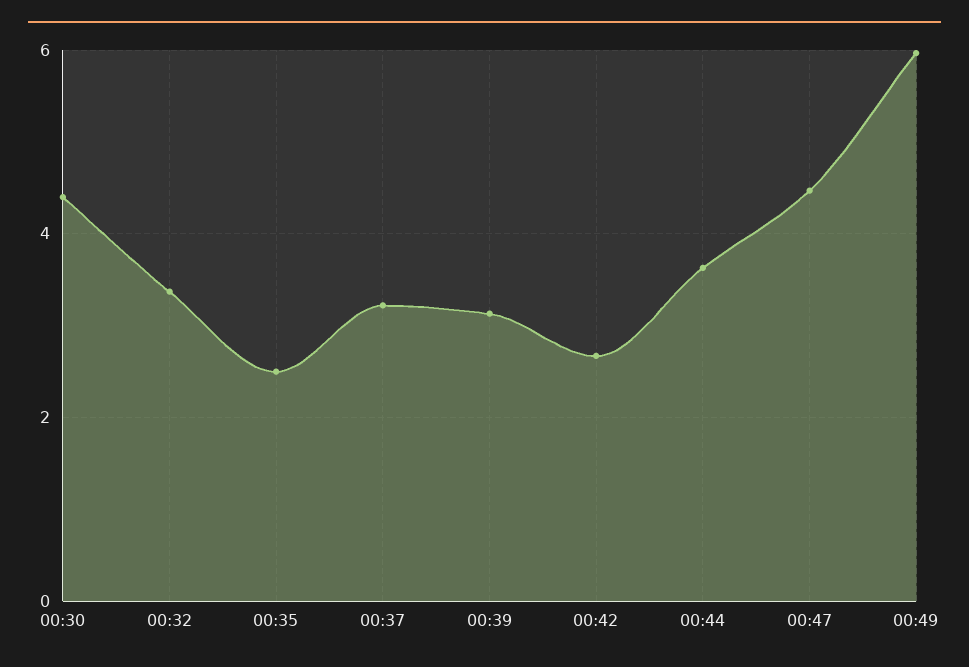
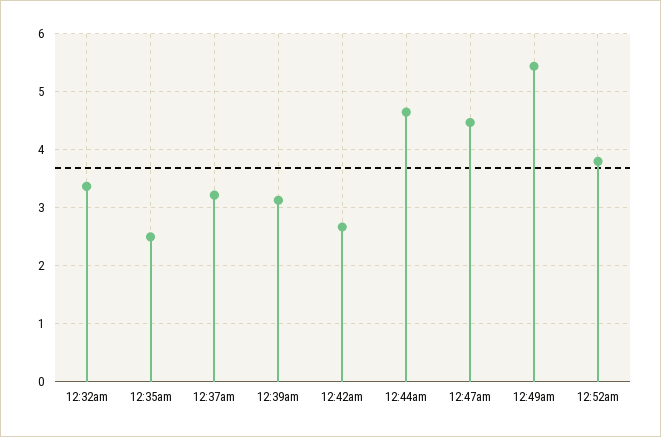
00:30: 4.4 -> none
00:44: 3.6 -> 4.6
00:49: 6 -> 5.4
12:52am: none -> 3.8

